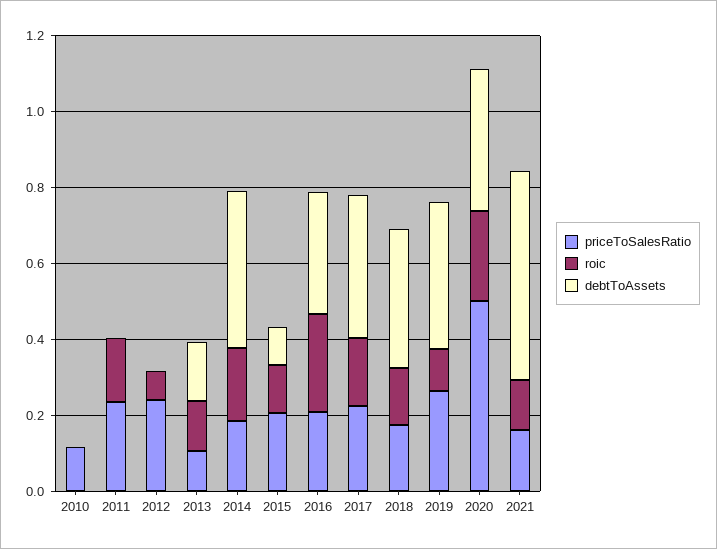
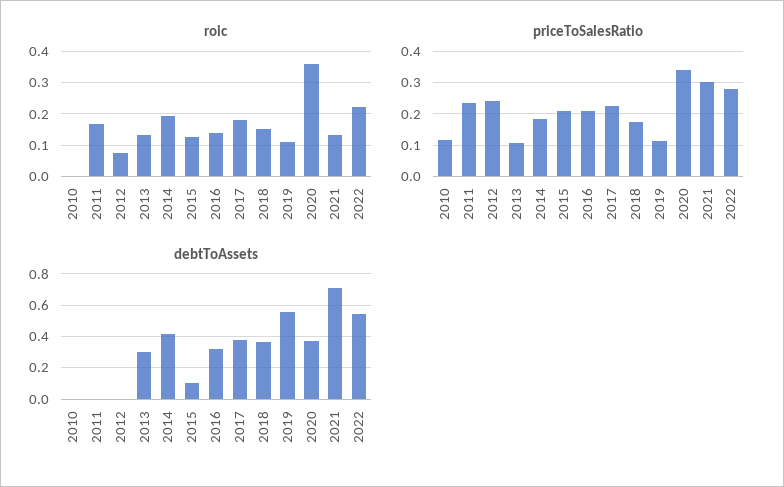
debtToAssets, 2013: 0.15 -> 0.3
roic, 2016: 0.25 -> 0.14
priceToSalesRatio, 2019: 0.25 -> 0.12
debtToAssets, 2019: 0.4 -> 0.55
priceToSalesRatio, 2020: 0.5 -> 0.34
roic, 2020: 0.25 -> 0.36
priceToSalesRatio, 2021: 0.15 -> 0.3
debtToAssets, 2021: 0.55 -> 0.7
roic, 2022: none -> 0.22
priceToSalesRatio, 2022: none -> 0.28
debtToAssets, 2022: none -> 0.55

